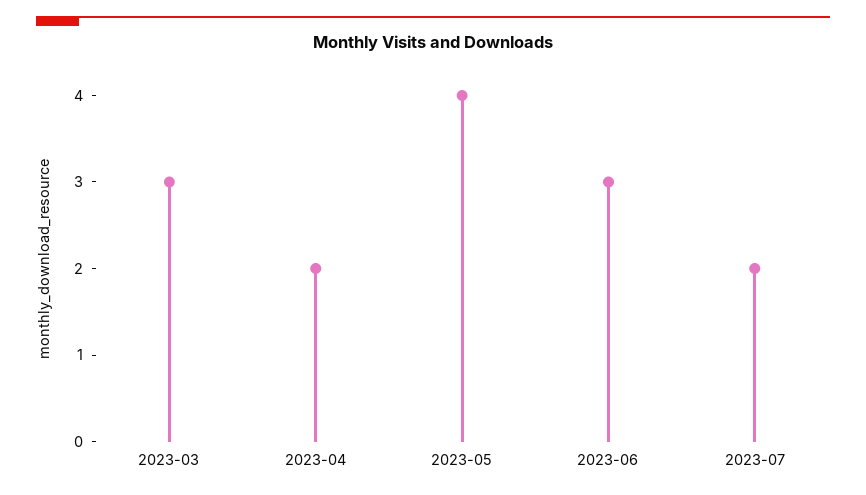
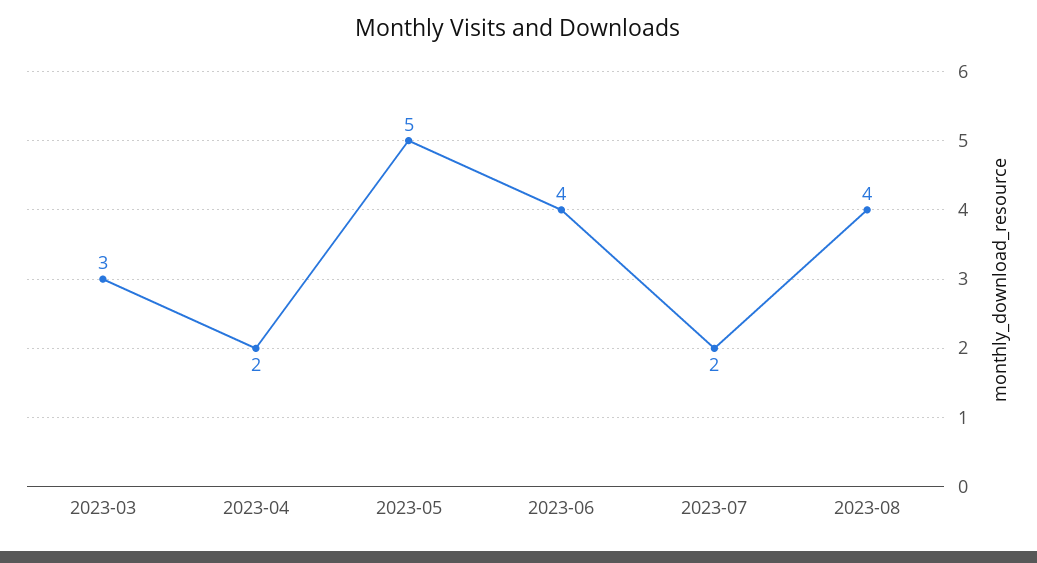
2023-05: 4 -> 5
2023-06: 3 -> 4
2023-08: none -> 4

